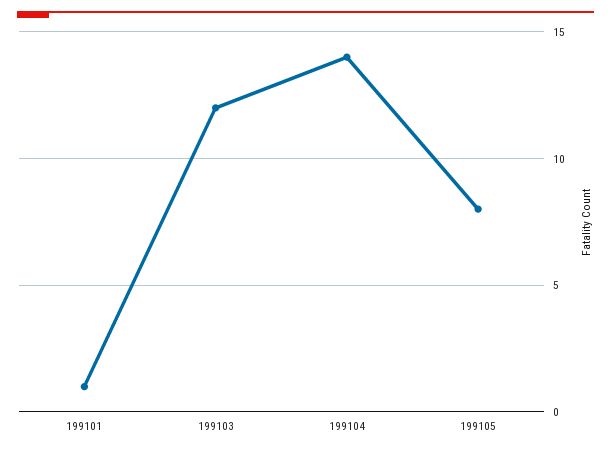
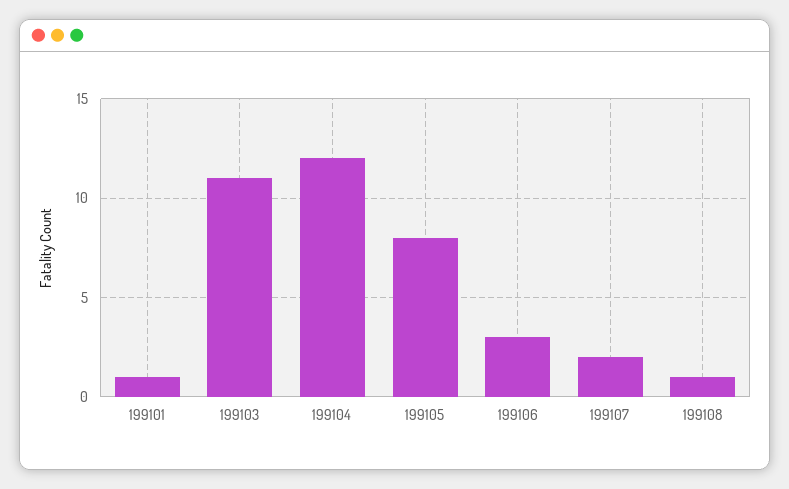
199103: 12 -> 11
199104: 14 -> 12
199106: none -> 3
199107: none -> 2
199108: none -> 1

